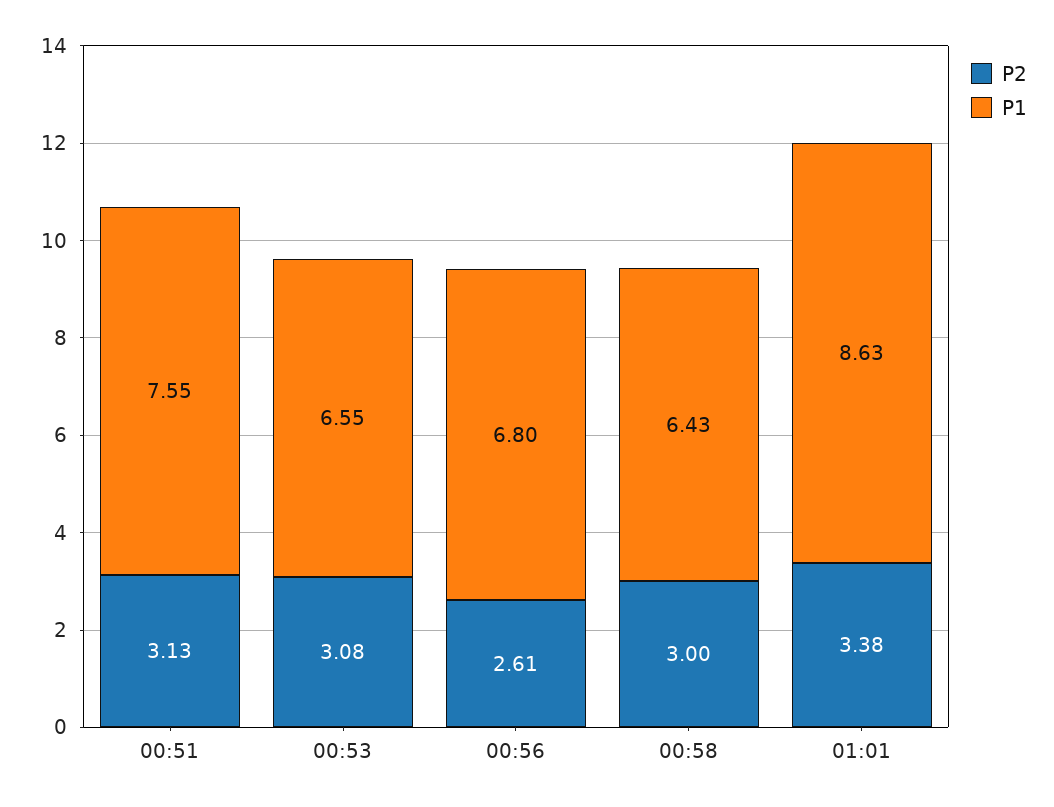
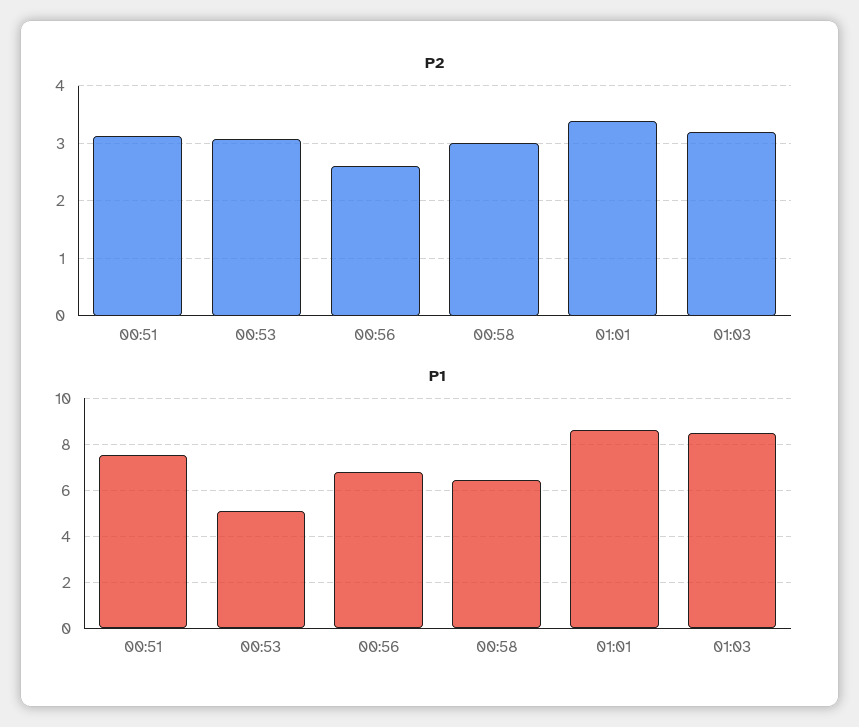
P1, 00:53: 6.55 -> 5
P2, 01:03: none -> 3.2
P1, 01:03: none -> 8.5

